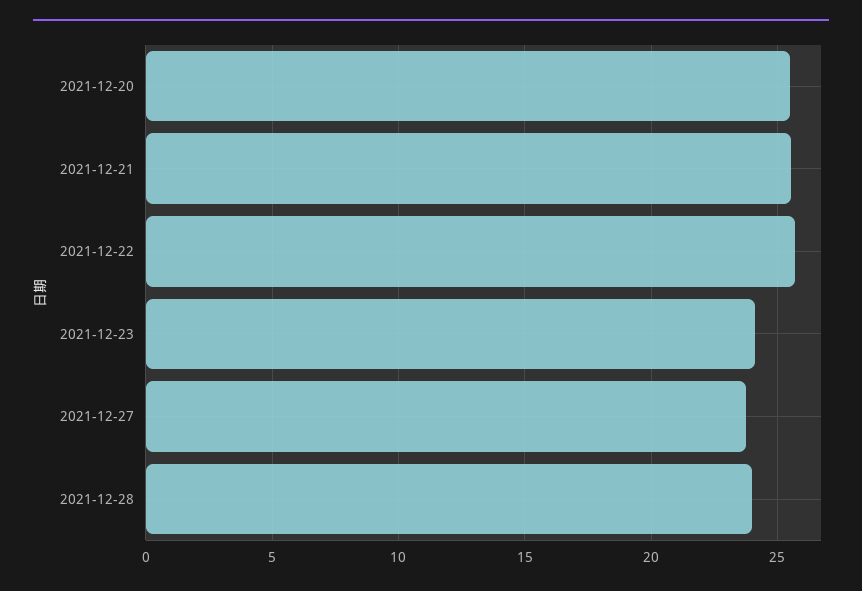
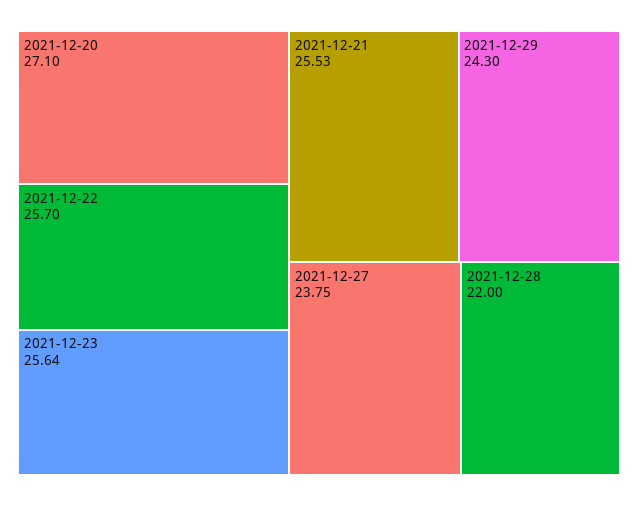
2021-12-20: 25.5 -> 27.1
2021-12-23: 24 -> 25.64
2021-12-28: 24 -> 22
2021-12-29: none -> 24.3

